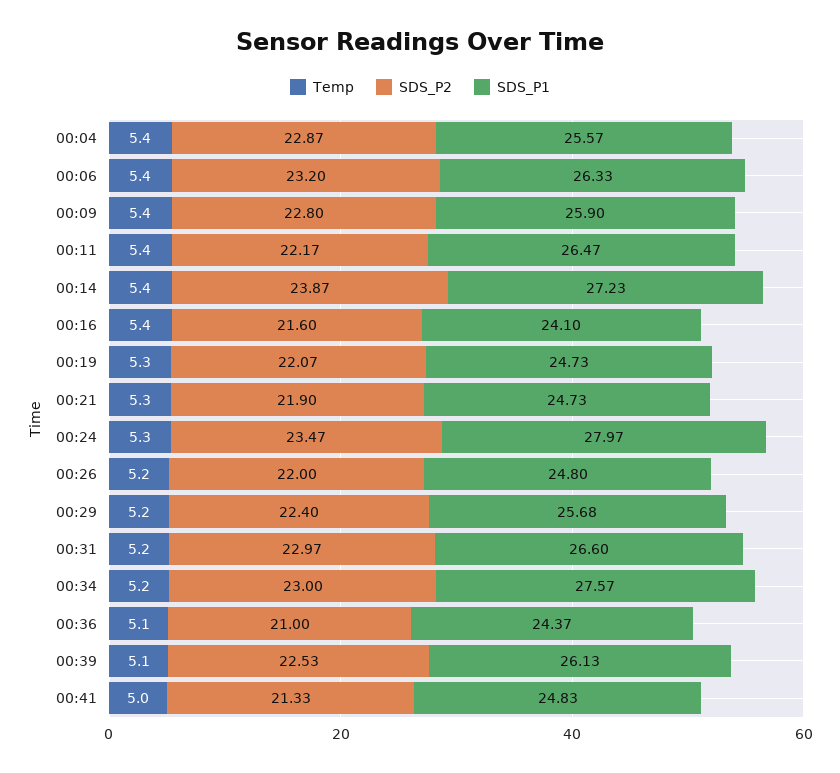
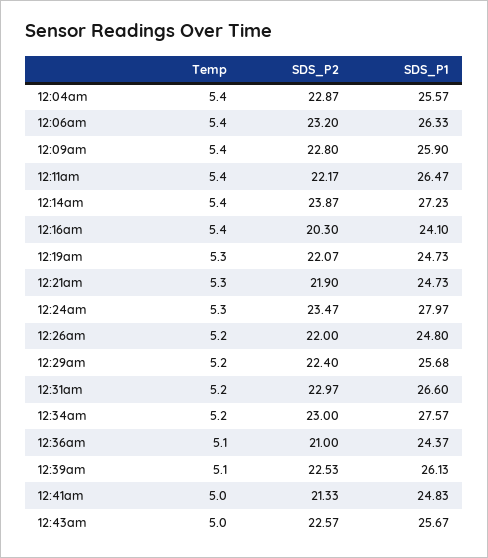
SDS_P2, 00:16: 21.6 -> 20.3
Temp, 12:43am: none -> 5
SDS_P2, 12:43am: none -> 22.57
SDS_P1, 12:43am: none -> 25.67

